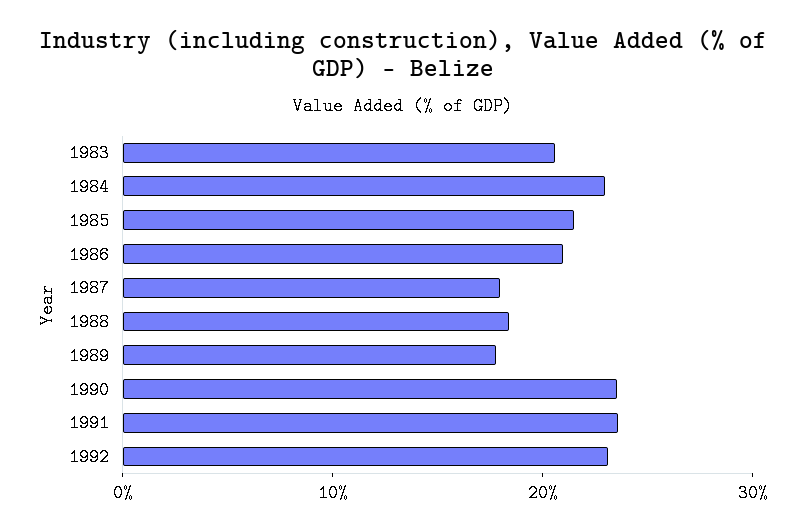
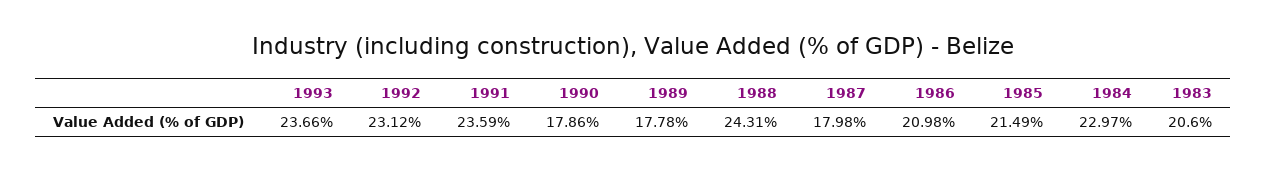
1988: 18 -> 24.31
1990: 24 -> 17.86
1993: none -> 23.66

